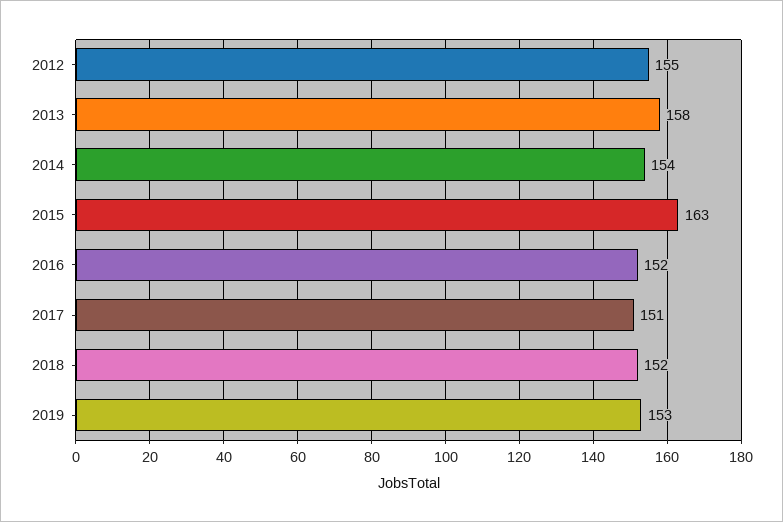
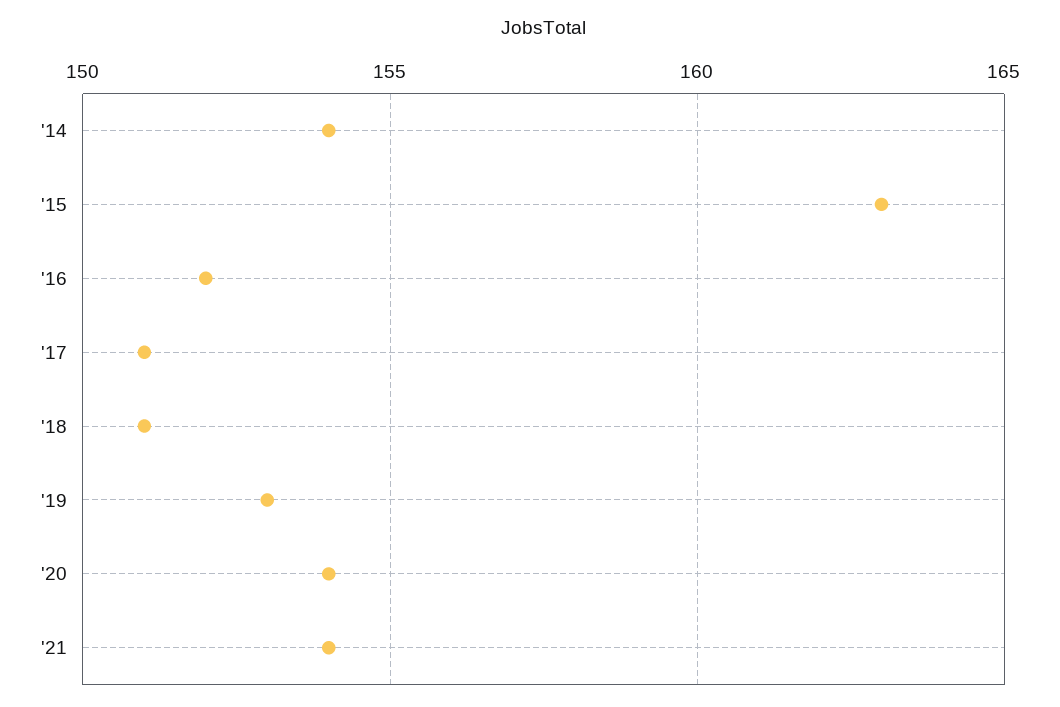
2012: 155 -> none
2013: 158 -> none
2018: 152 -> 151
'20: none -> 154
'21: none -> 154

